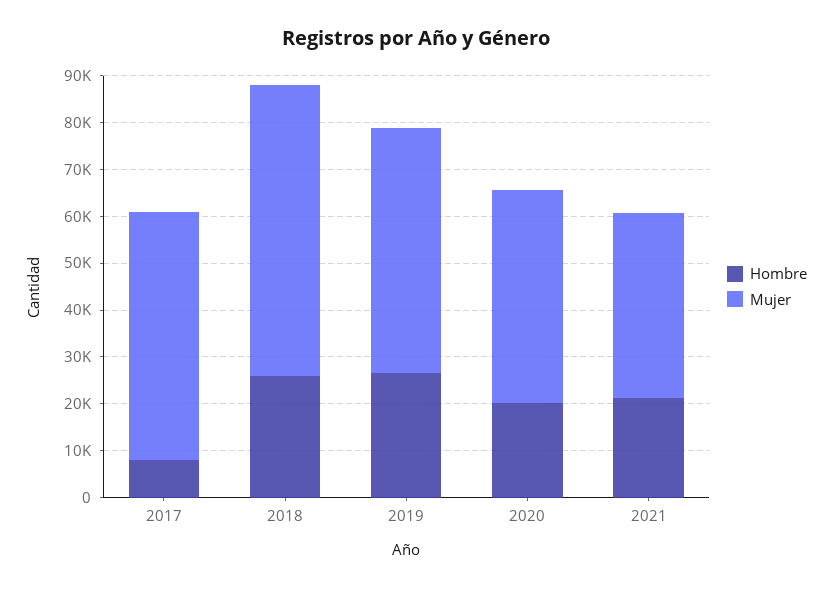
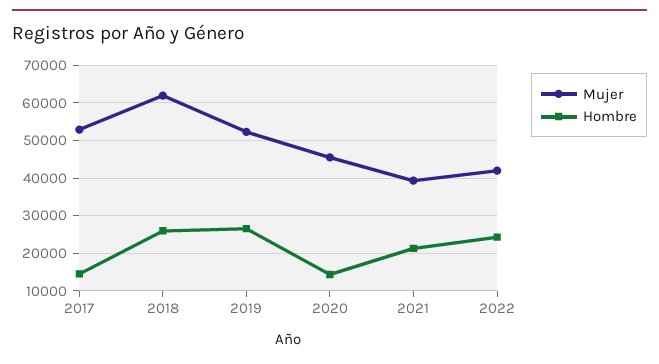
Hombre, 2017: 8000 -> 14000
Hombre, 2020: 20000 -> 14000
Mujer, 2022: none -> 42000
Hombre, 2022: none -> 24000

